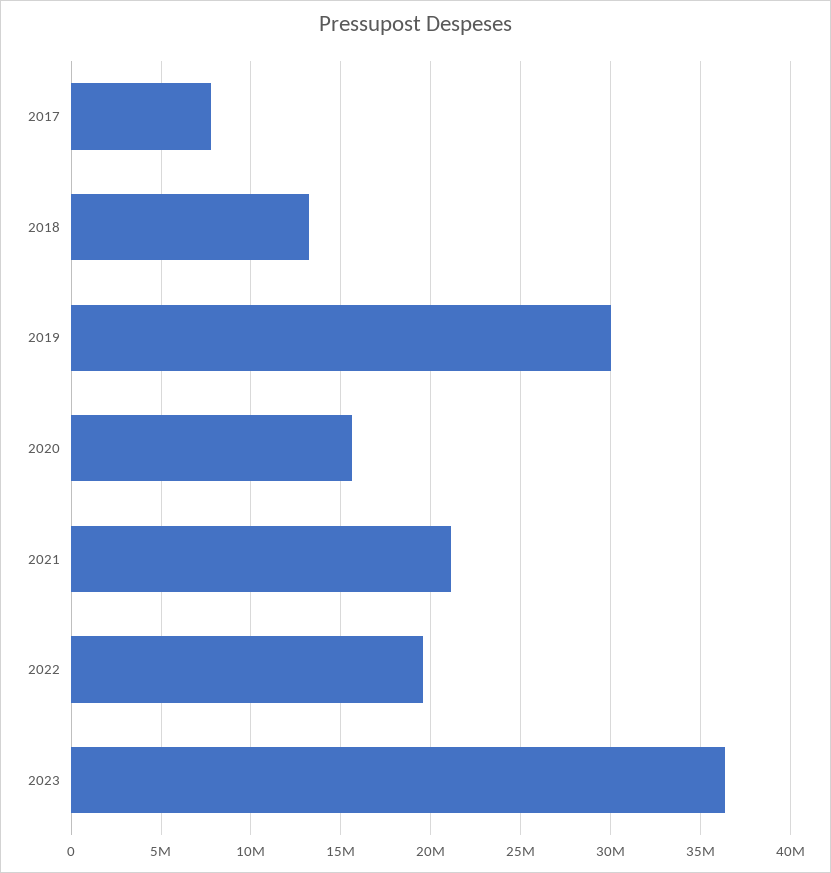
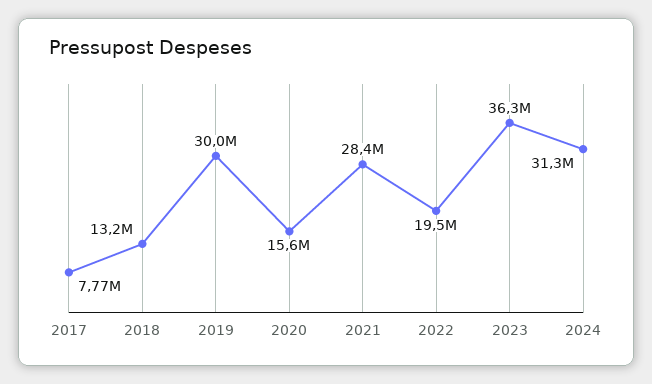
2021: 21000000 -> 28400000
2024: none -> 31300000

